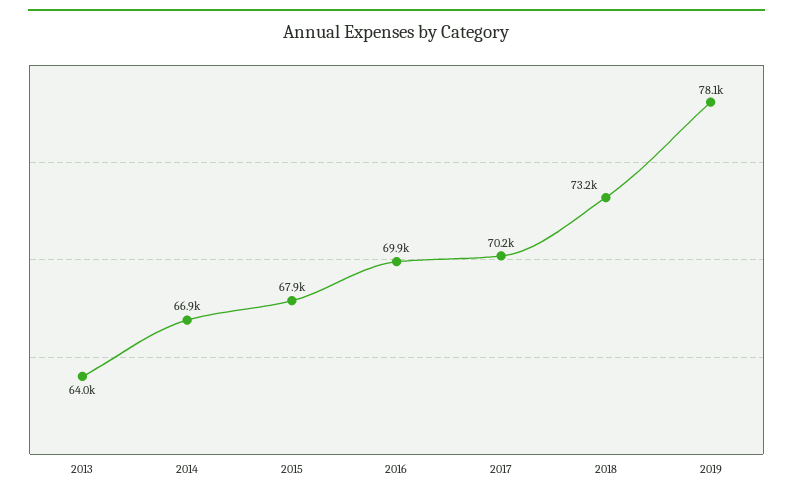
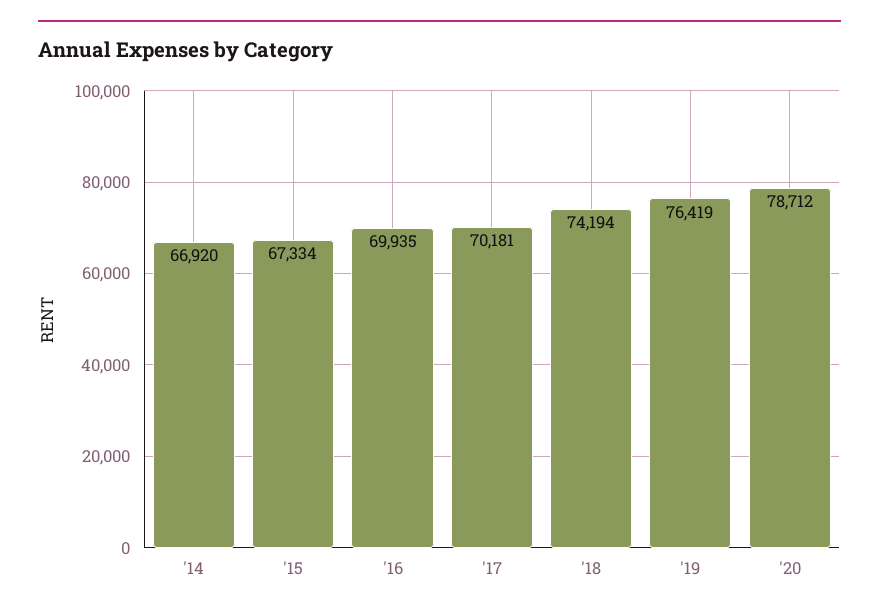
2013: 64000 -> none
2015: 67900 -> 67334
2018: 73200 -> 74194
2019: 78100 -> 76419
'20: none -> 78712

